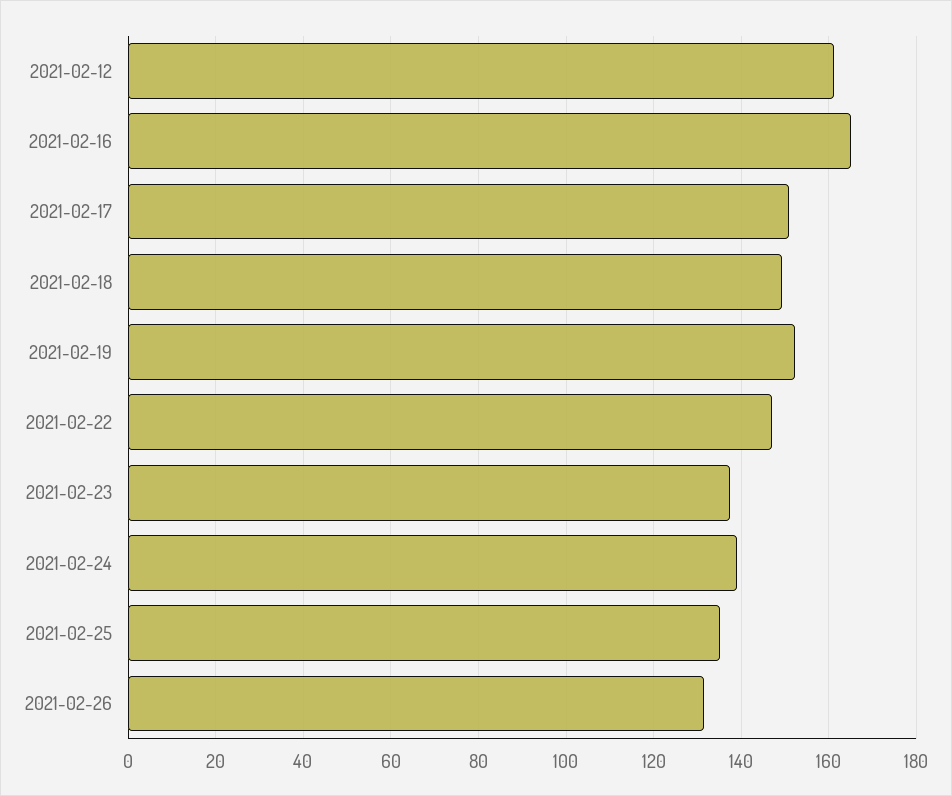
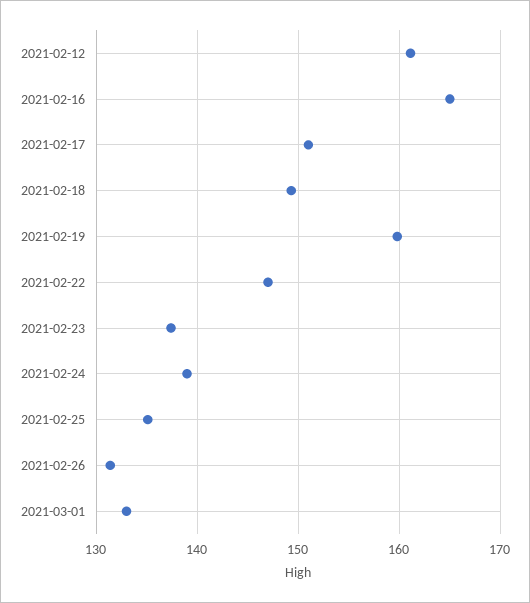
2021-02-19: 152 -> 160
2021-03-01: none -> 133

